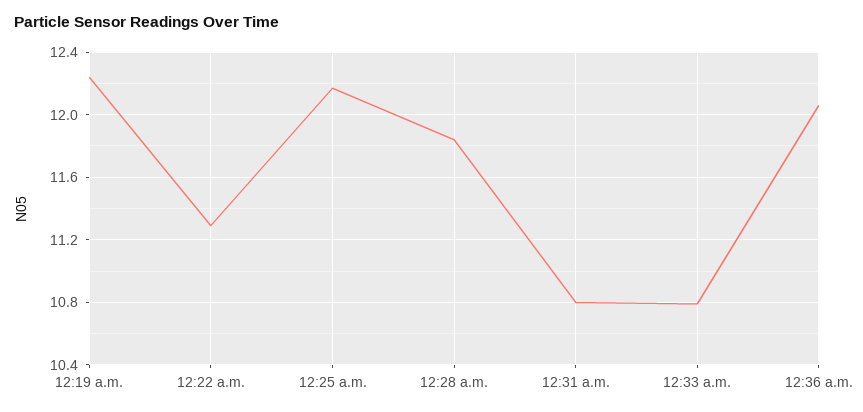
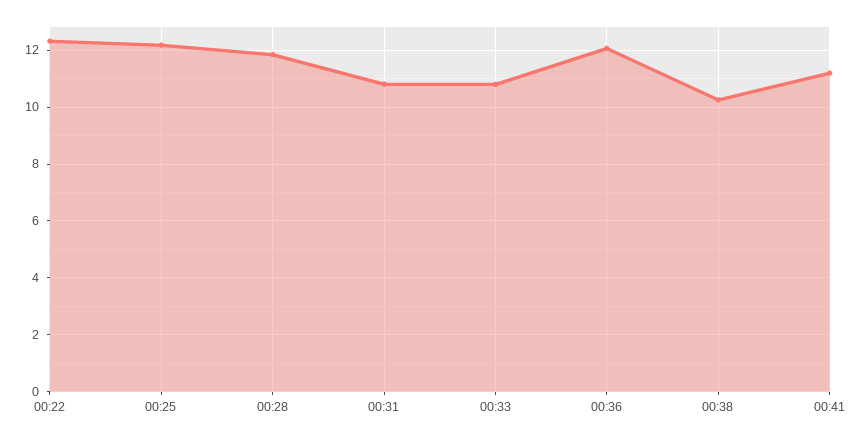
12:19 a.m.: 12.25 -> none
12:22 a.m.: 11.3 -> 12.25
00:38: none -> 10.25
00:41: none -> 11.25

